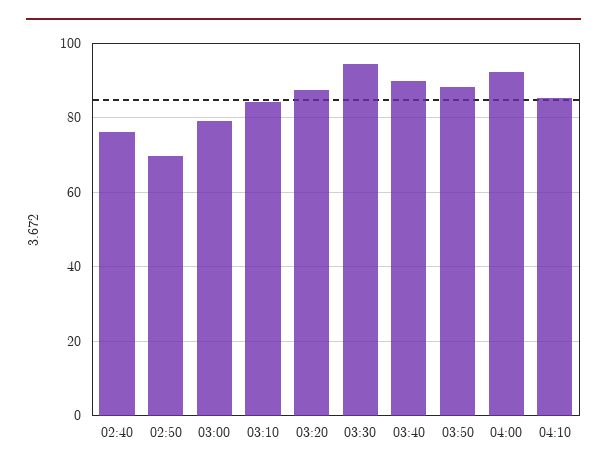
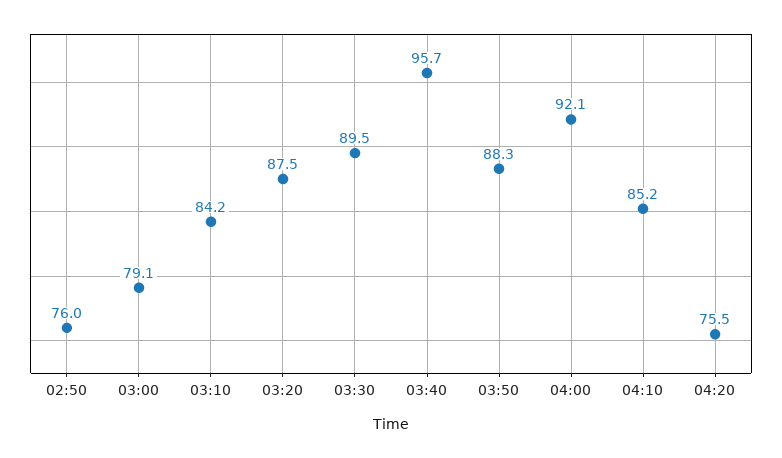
02:40: 76 -> none
02:50: 70 -> 76
03:30: 94 -> 89.5
03:40: 90 -> 95.7
04:20: none -> 75.5

